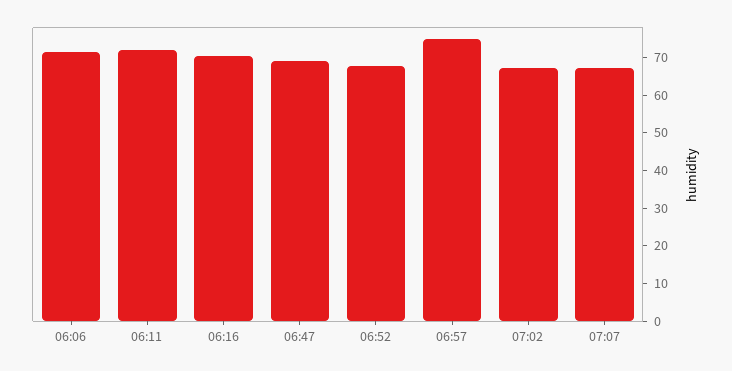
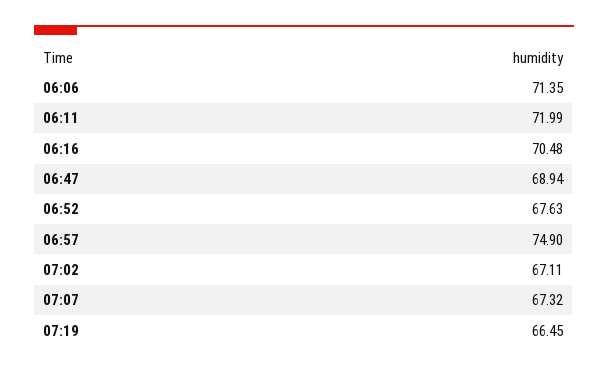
07:19: none -> 66.45

